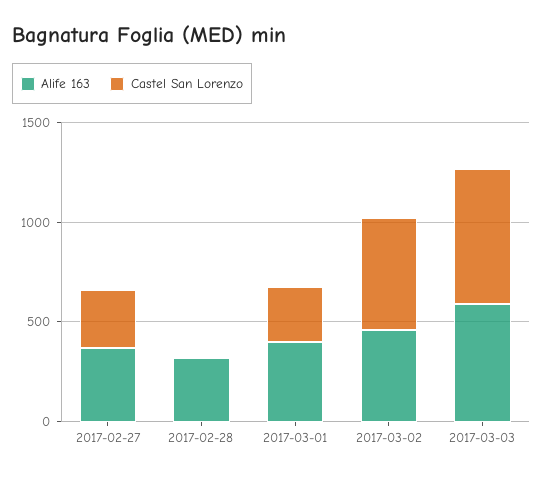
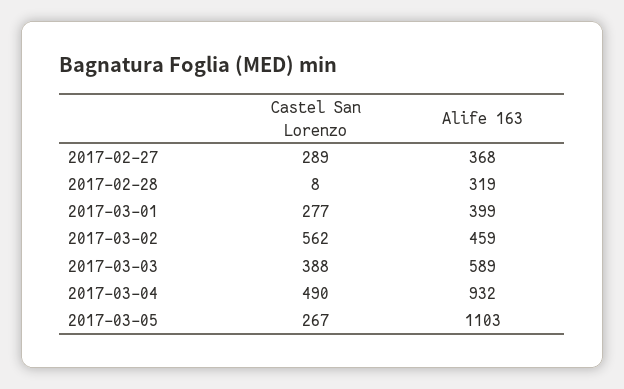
Castel San Lorenzo, 2017-03-03: 700 -> 388
Castel San Lorenzo, 2017-03-04: none -> 490
Alife 163, 2017-03-04: none -> 932
Castel San Lorenzo, 2017-03-05: none -> 267
Alife 163, 2017-03-05: none -> 1103

